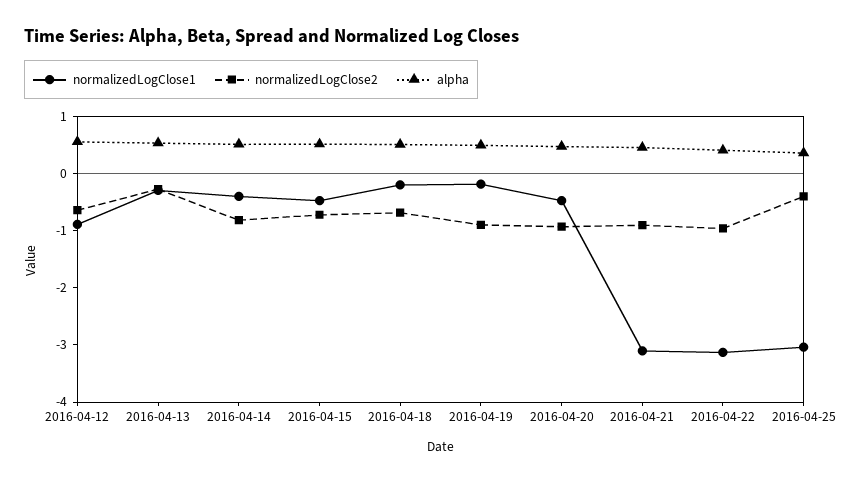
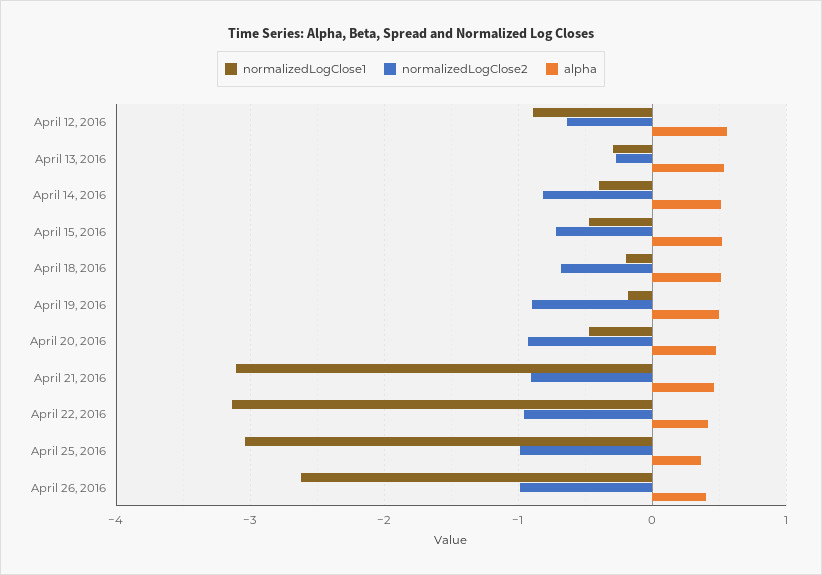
normalizedLogClose2, 2016-04-25: -0.4 -> -1
normalizedLogClose1, April 26, 2016: none -> -2.6
normalizedLogClose2, April 26, 2016: none -> -1
alpha, April 26, 2016: none -> 0.4

